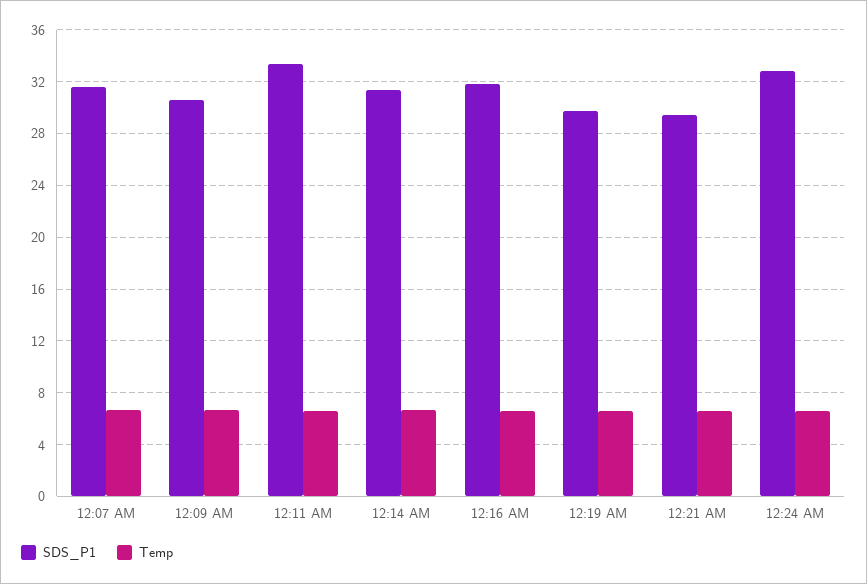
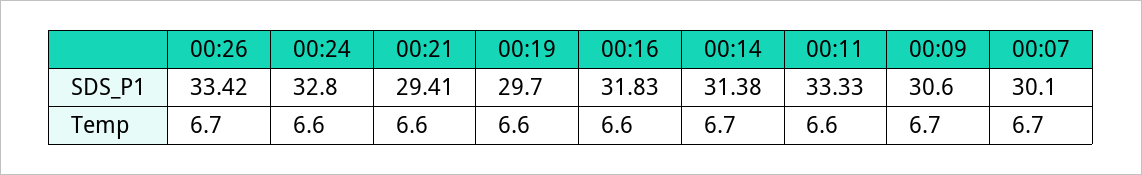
SDS_P1, 12:07 AM: 31.5 -> 30.1
SDS_P1, 00:26: none -> 33.42
Temp, 00:26: none -> 6.7

